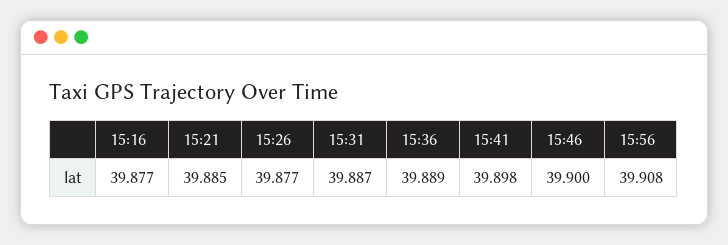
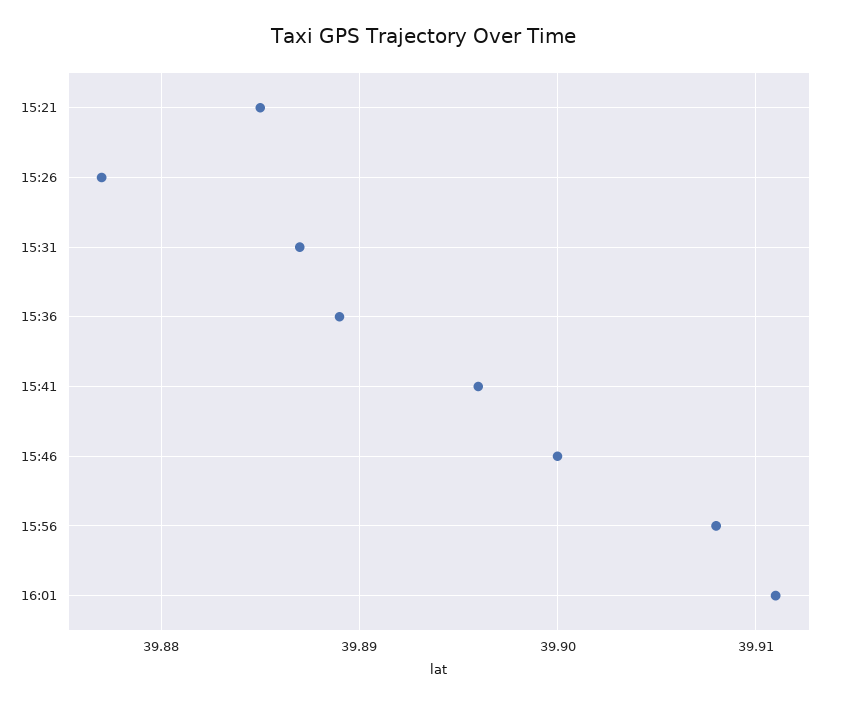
15:16: 39.877 -> none
15:41: 39.898 -> 39.896
16:01: none -> 39.911

